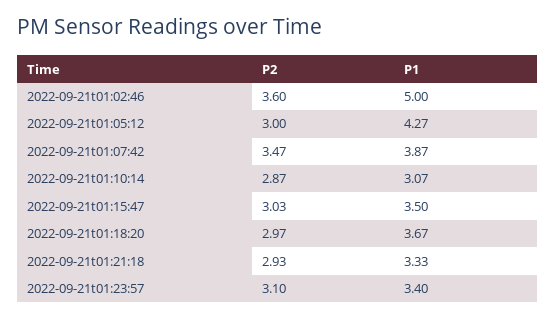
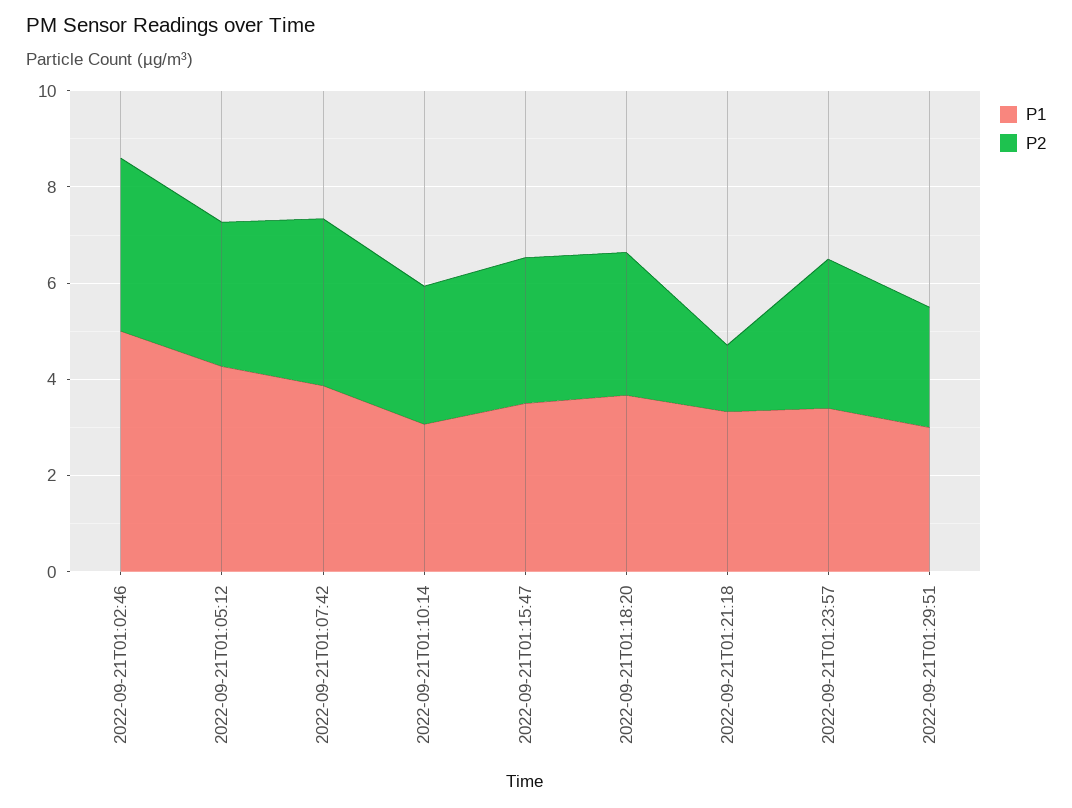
P2, 2022-09-21t01:21:18: 2.93 -> 1.5
P1, 2022-09-21T01:29:51: none -> 3
P2, 2022-09-21T01:29:51: none -> 2.5

